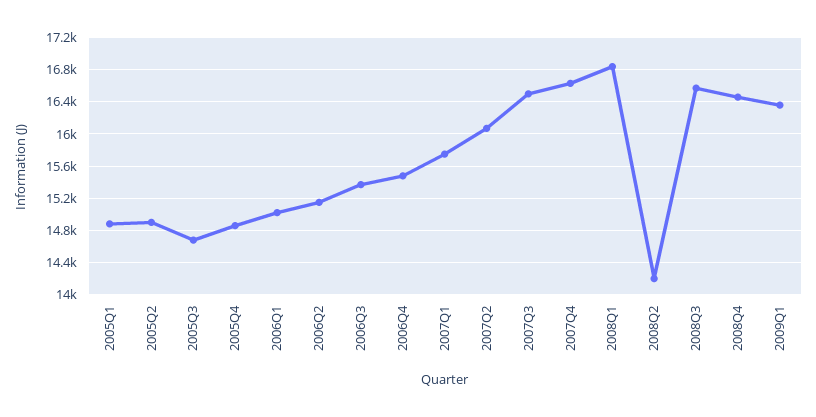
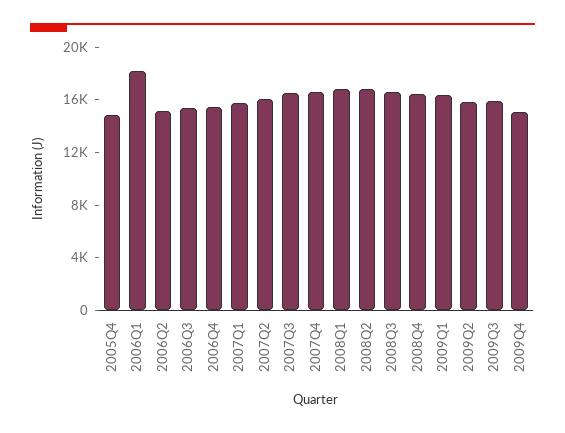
2005Q1: 14900 -> none
2005Q2: 14900 -> none
2005Q3: 14700 -> none
2006Q1: 15000 -> 18000
2008Q2: 14200 -> 17000
2009Q2: none -> 16000
2009Q3: none -> 16000
2009Q4: none -> 15000

